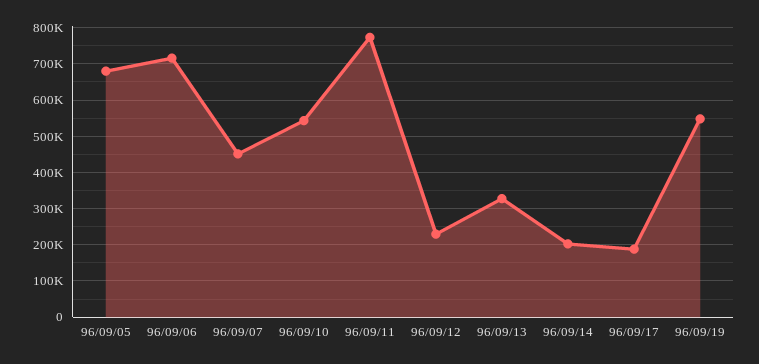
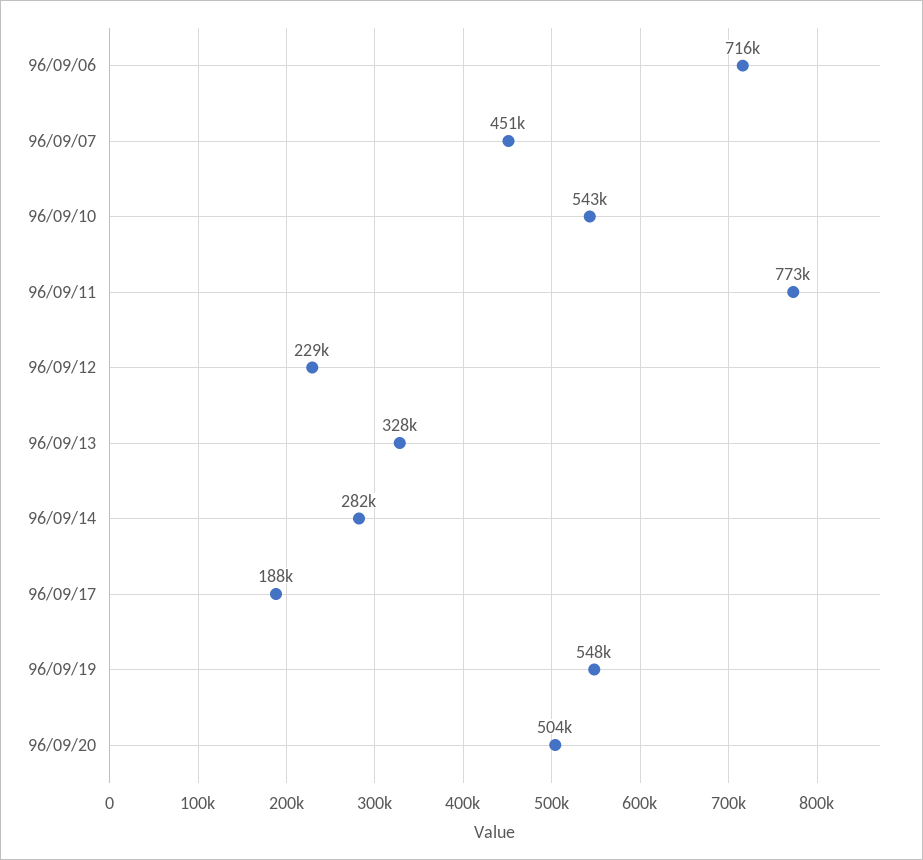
96/09/05: 680000 -> none
96/09/14: 200000 -> 282000
96/09/20: none -> 504000

